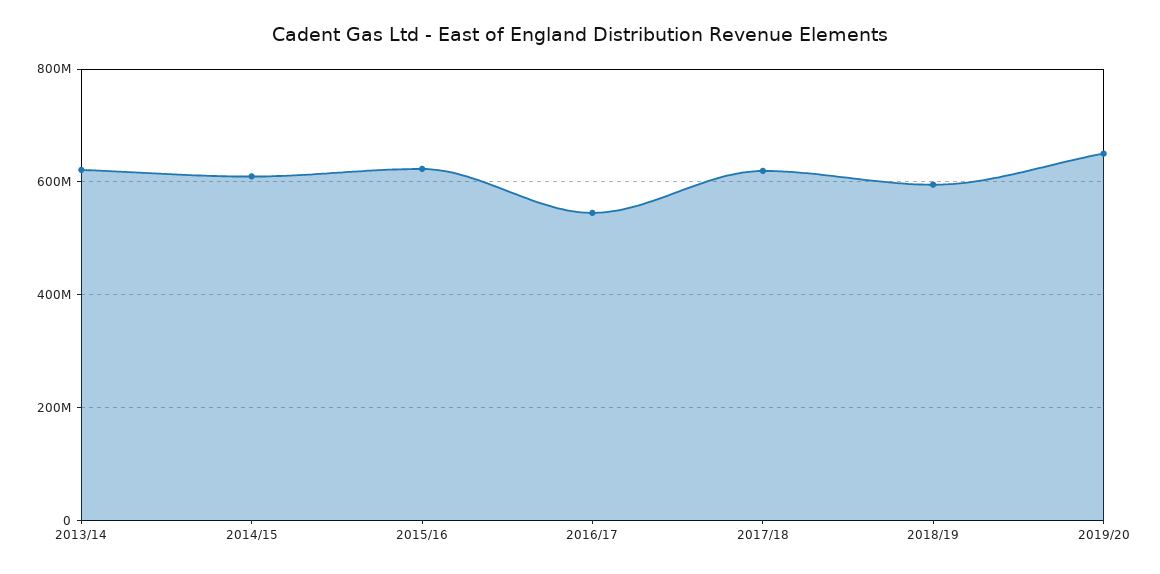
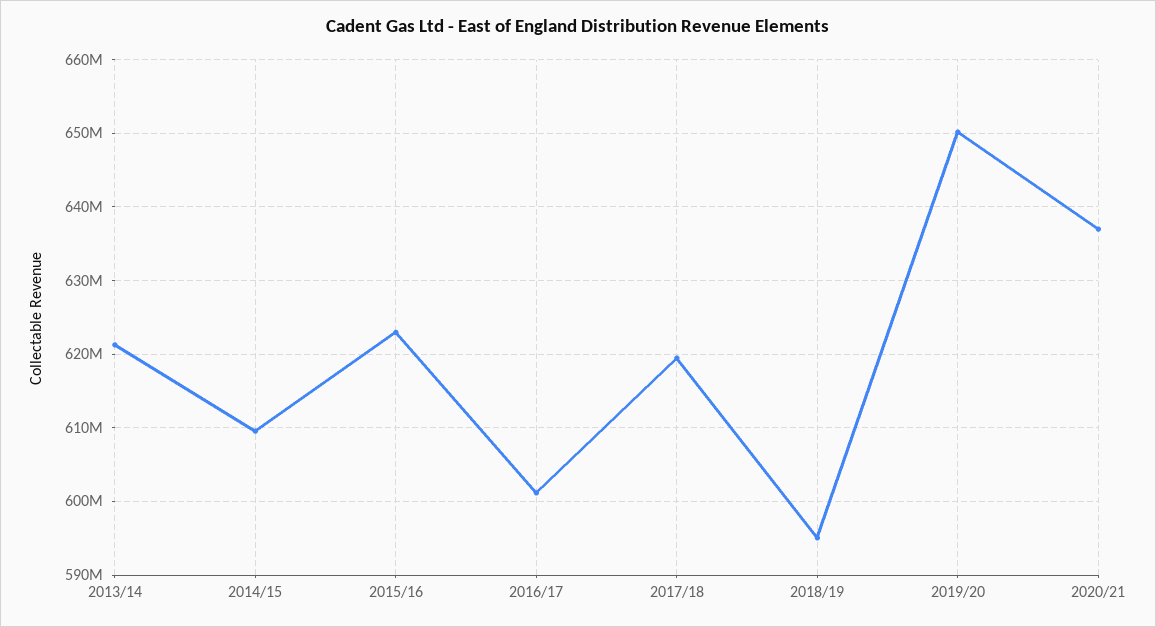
2016/17: 540000000 -> 601000000
2020/21: none -> 637000000

